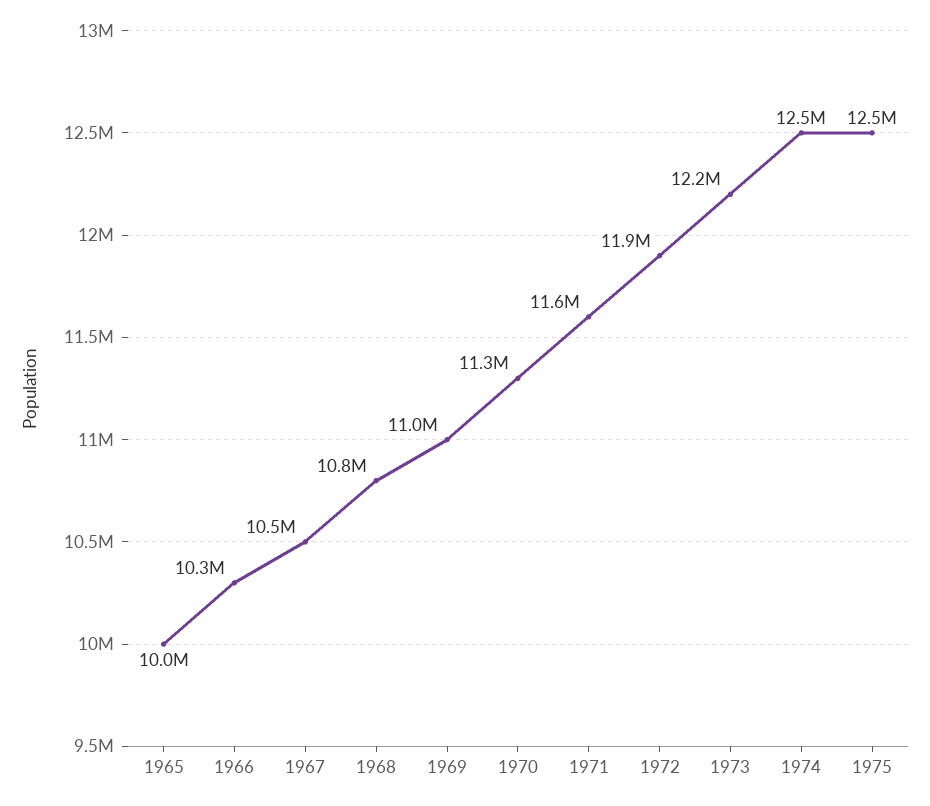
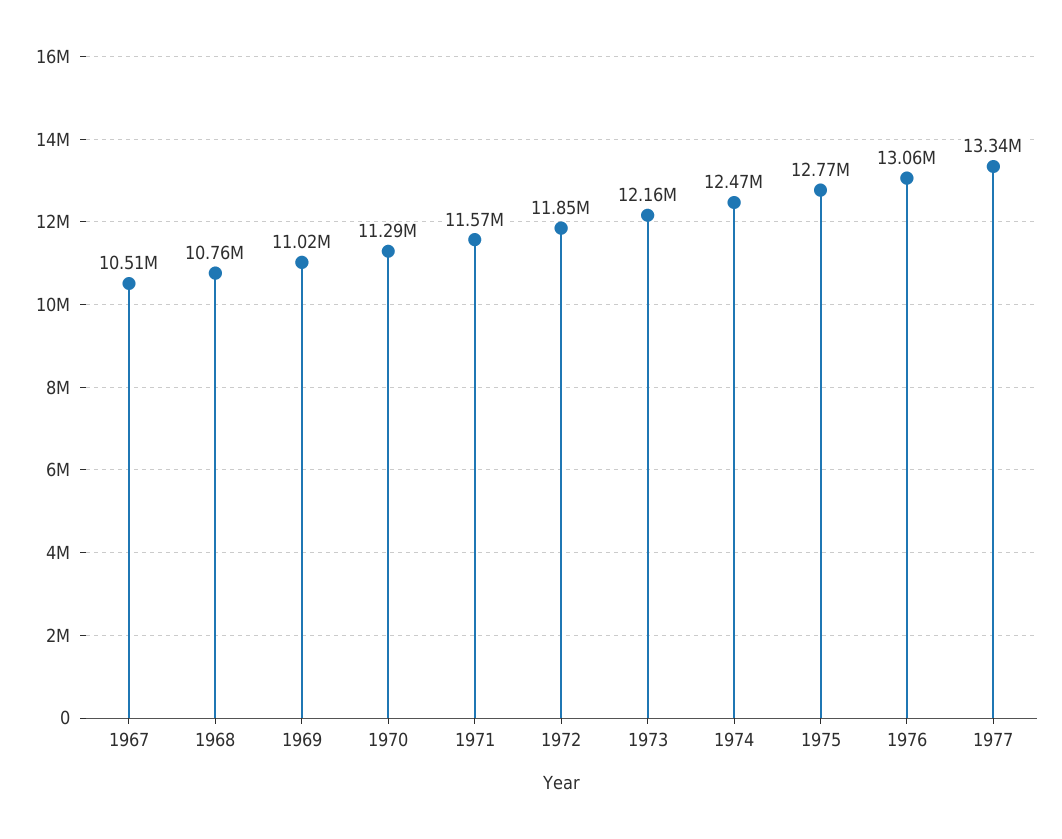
1965: 10000000 -> none
1966: 10300000 -> none
1975: 12500000 -> 12770000
1976: none -> 13060000
1977: none -> 13340000

